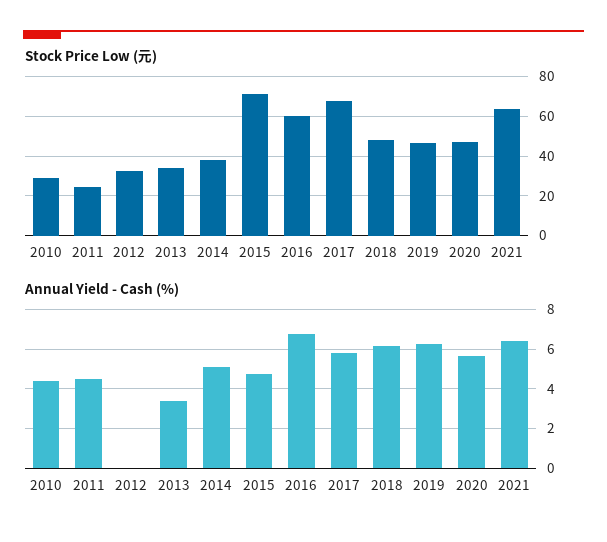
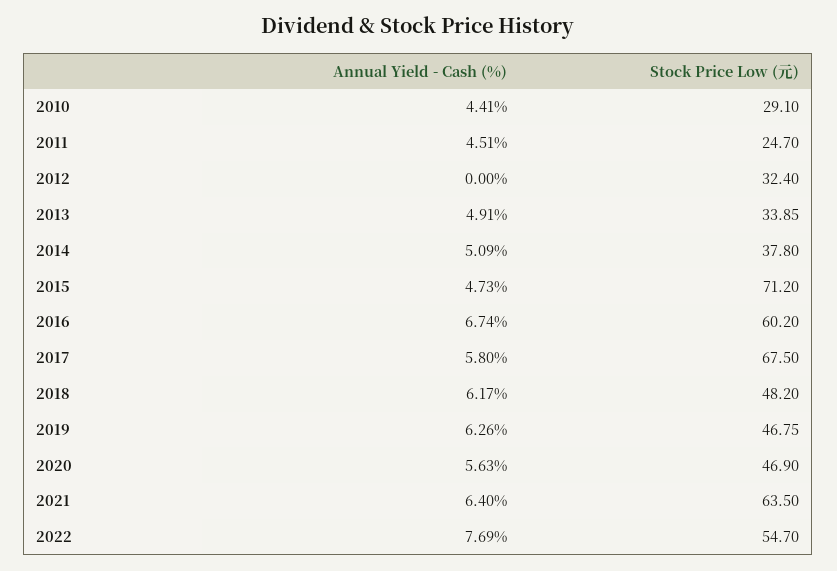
Annual Yield - Cash (%), 2013: 3.5 -> 4.91
Annual Yield - Cash (%), 2022: none -> 7.69
Stock Price Low (元), 2022: none -> 54.7

